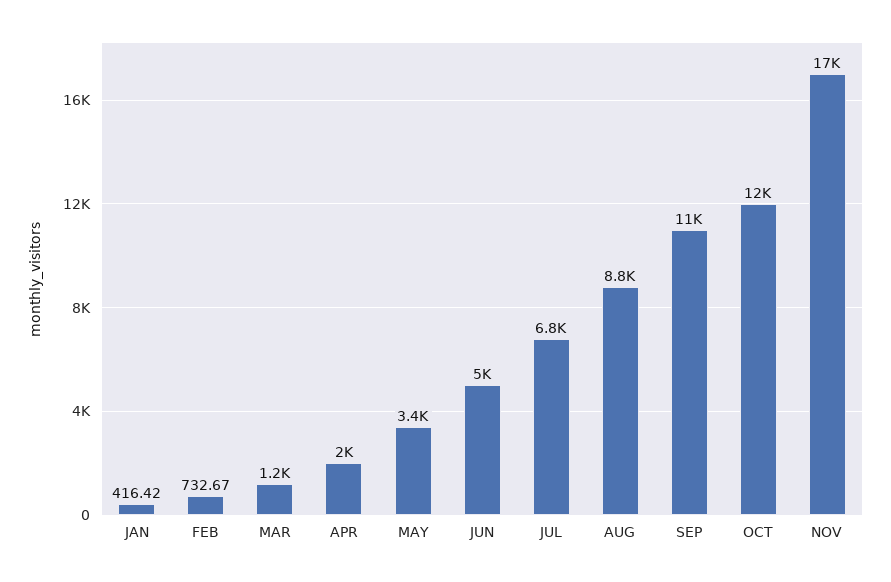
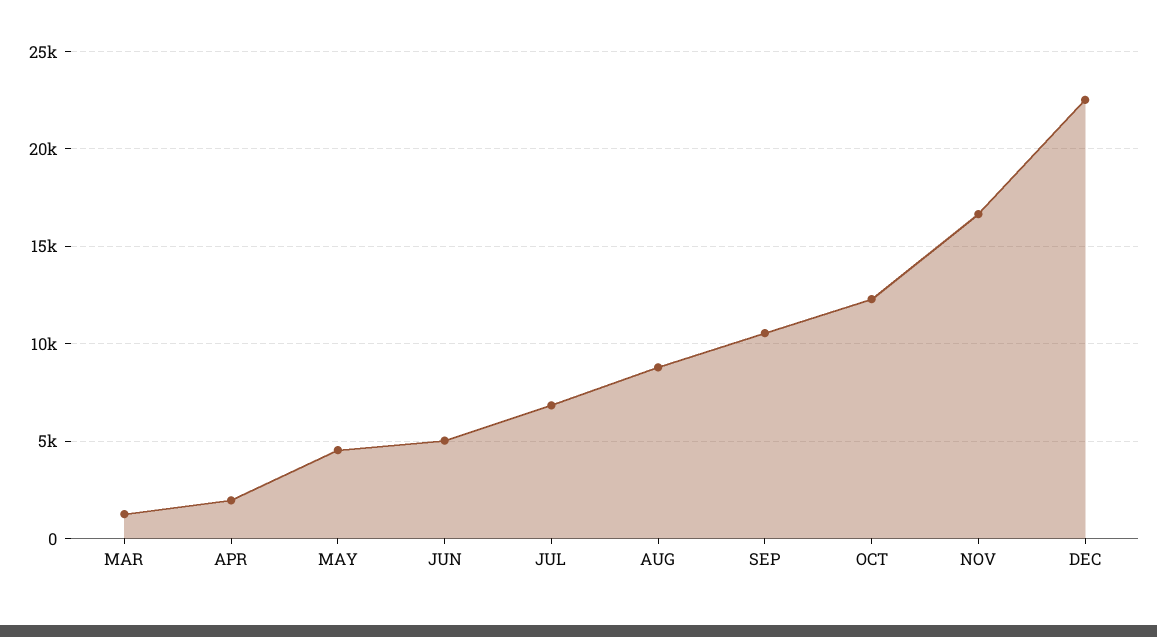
JAN: 416.42 -> none
FEB: 732.67 -> none
MAY: 3400 -> 4500
DEC: none -> 22500

